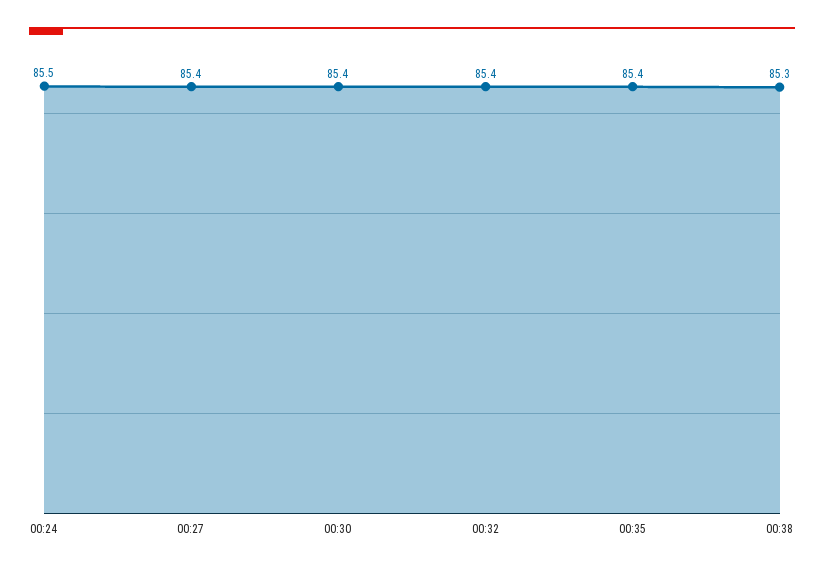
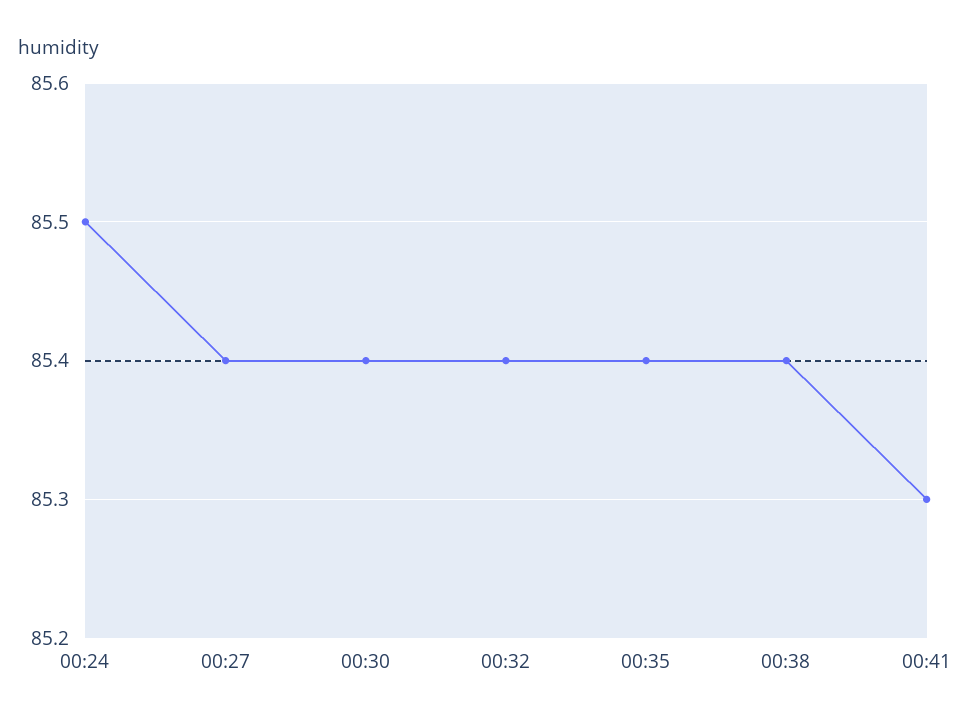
00:38: 85.3 -> 85.4
00:41: none -> 85.3

